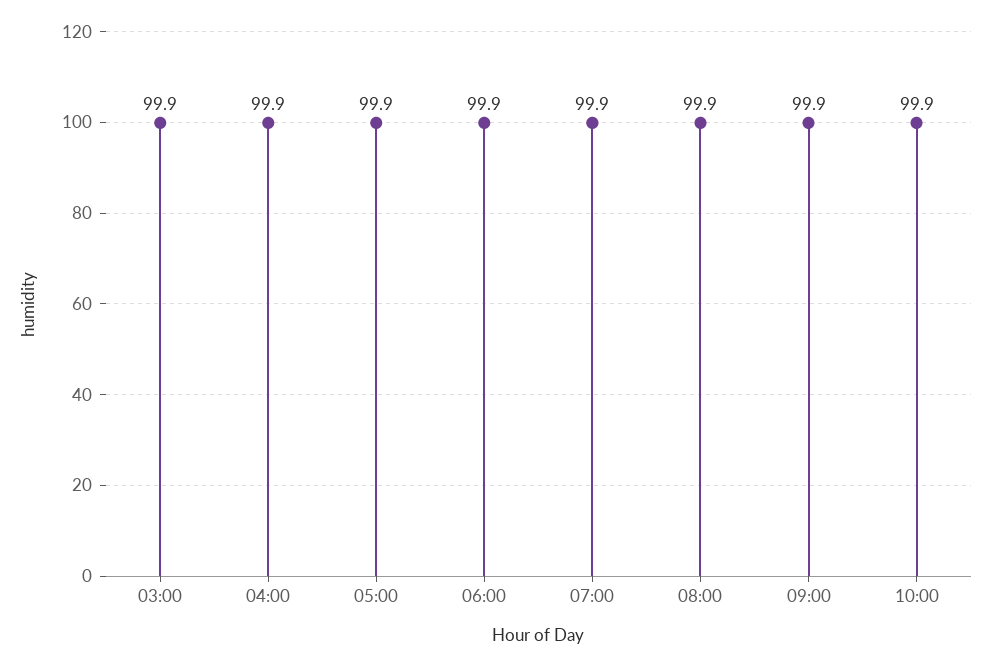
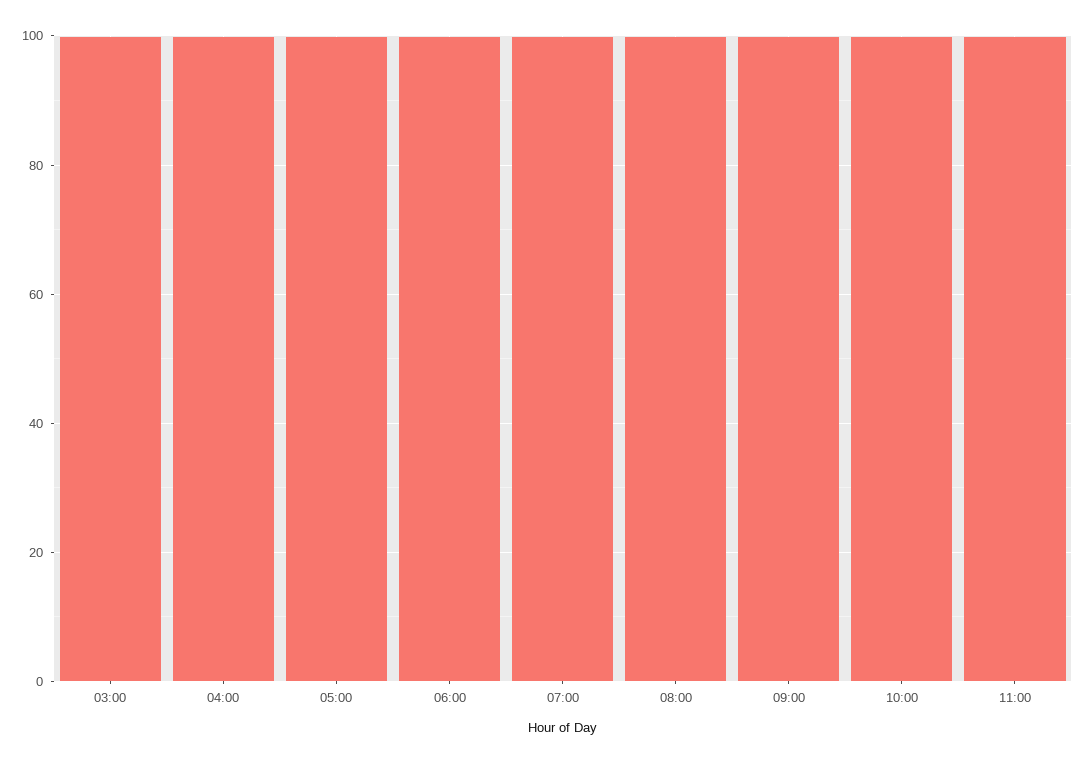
11:00: none -> 100

